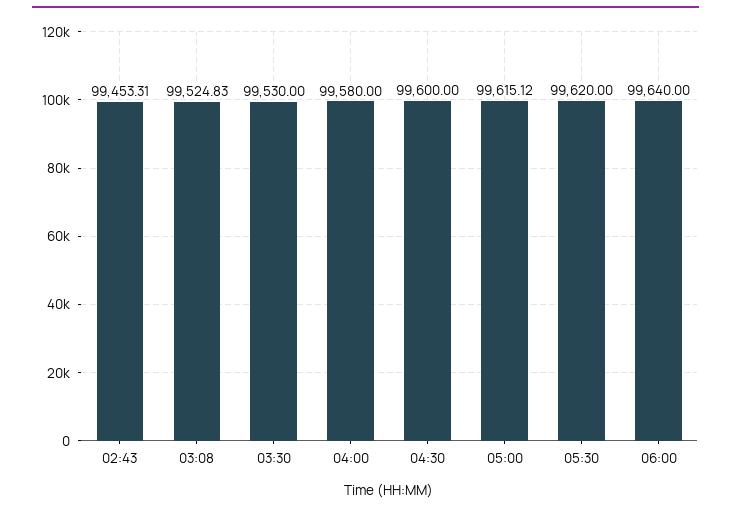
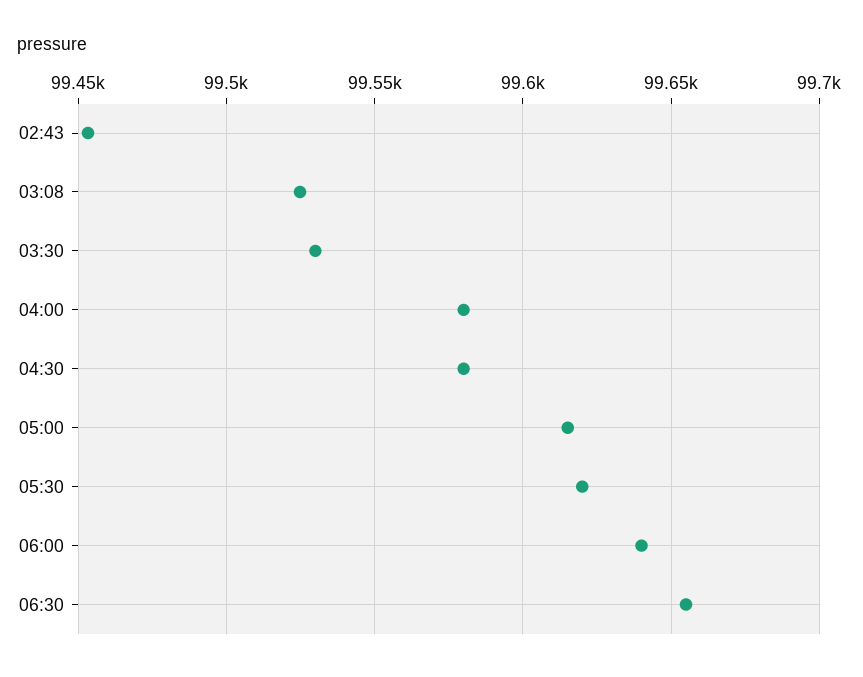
04:30: 99600 -> 99580
06:30: none -> 99655

